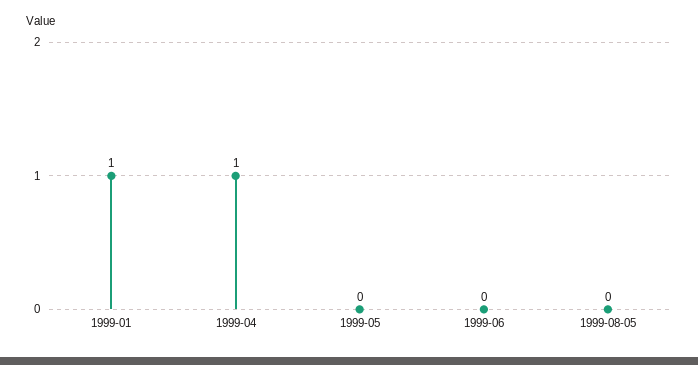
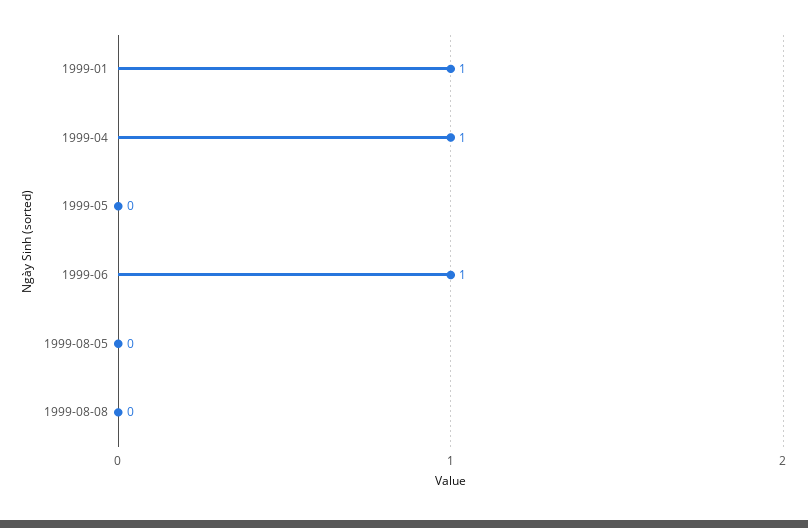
1999-06: 0 -> 1
1999-08-08: none -> 0

